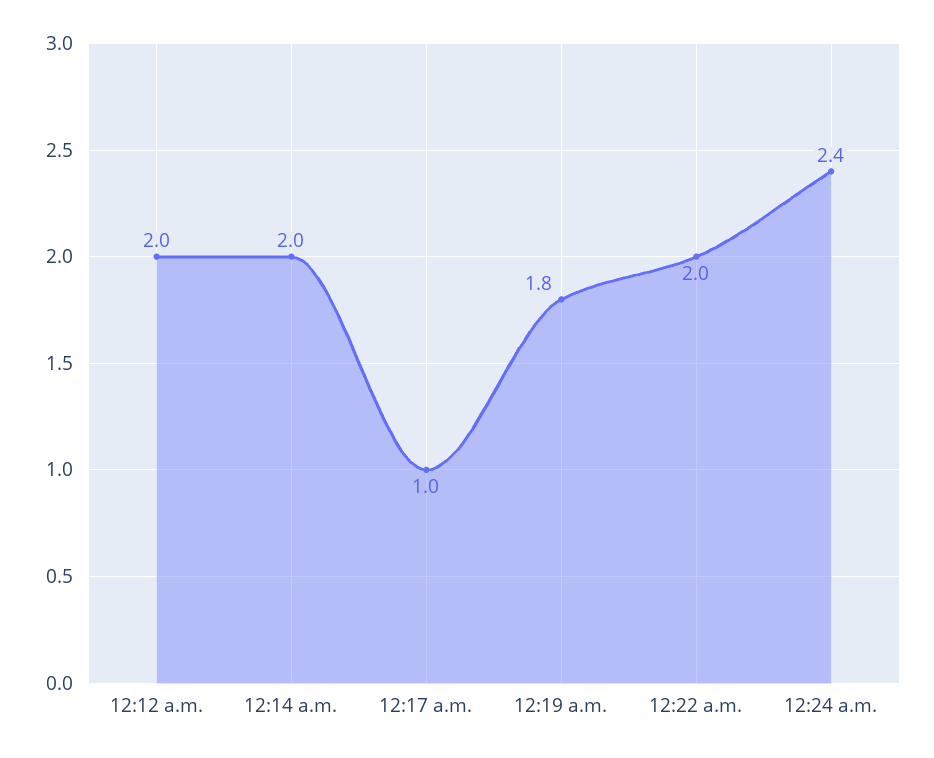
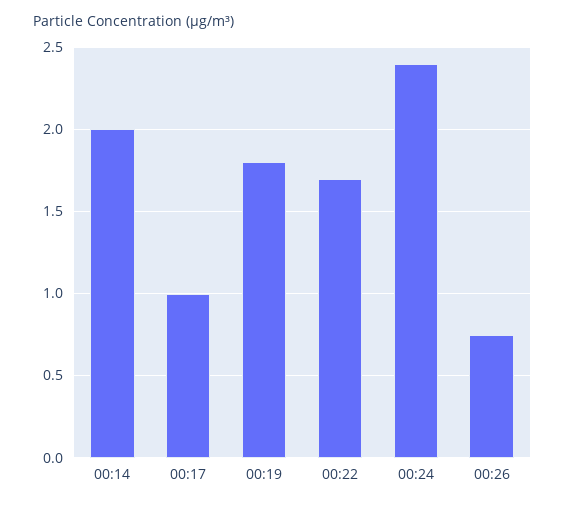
12:12 a.m.: 2 -> none
12:22 a.m.: 2 -> 1.7
00:26: none -> 0.75

